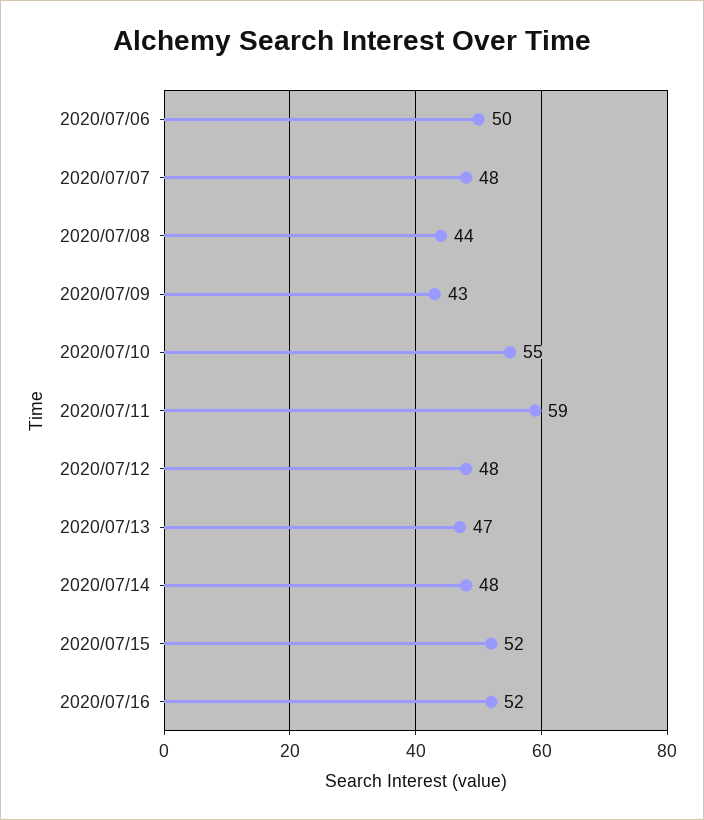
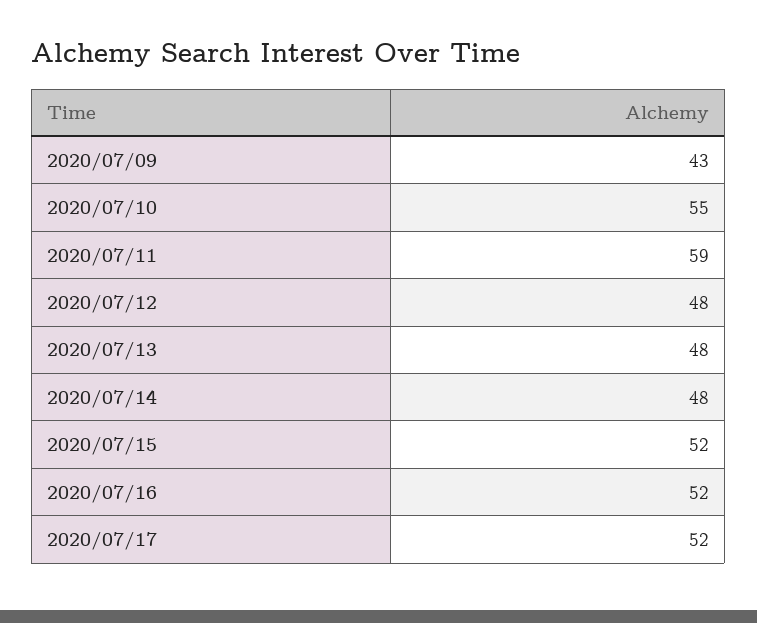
2020/07/06: 50 -> none
2020/07/07: 48 -> none
2020/07/08: 44 -> none
2020/07/13: 47 -> 48
2020/07/17: none -> 52

